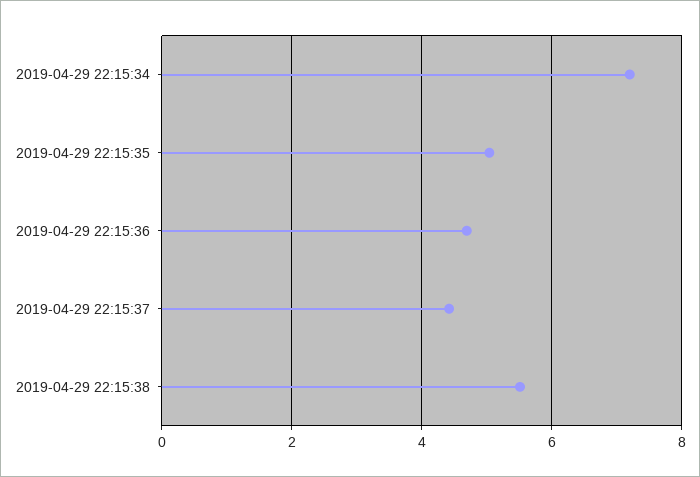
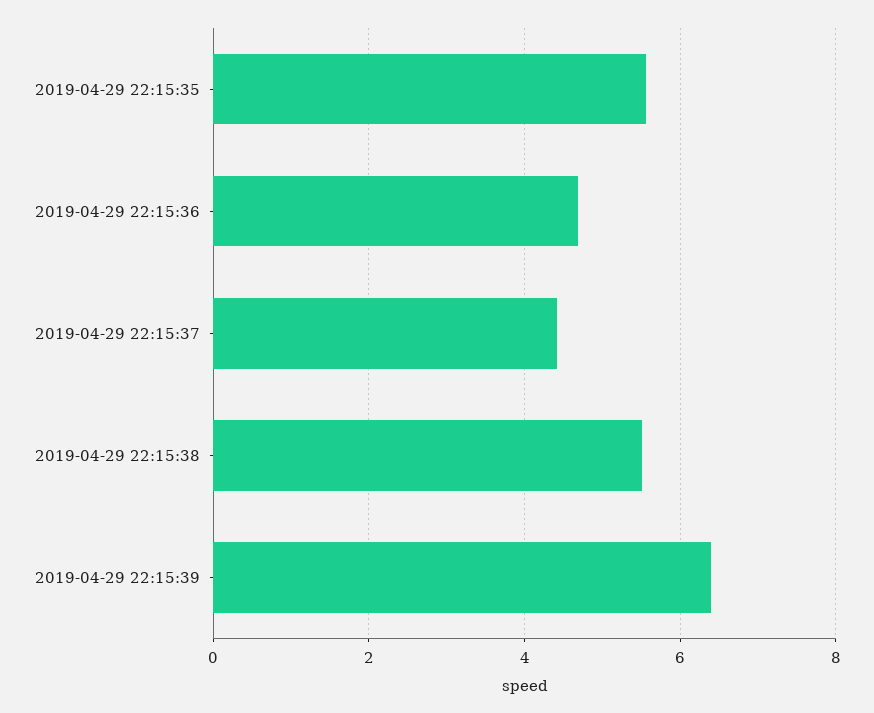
2019-04-29 22:15:34: 7.2 -> none
2019-04-29 22:15:35: 5 -> 5.6
2019-04-29 22:15:39: none -> 6.4

